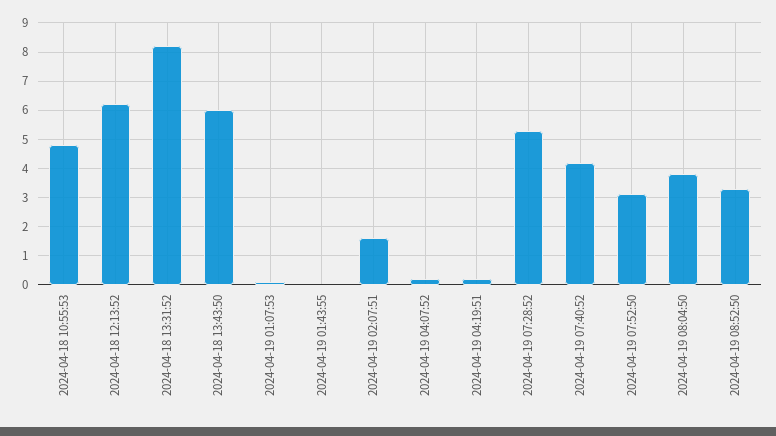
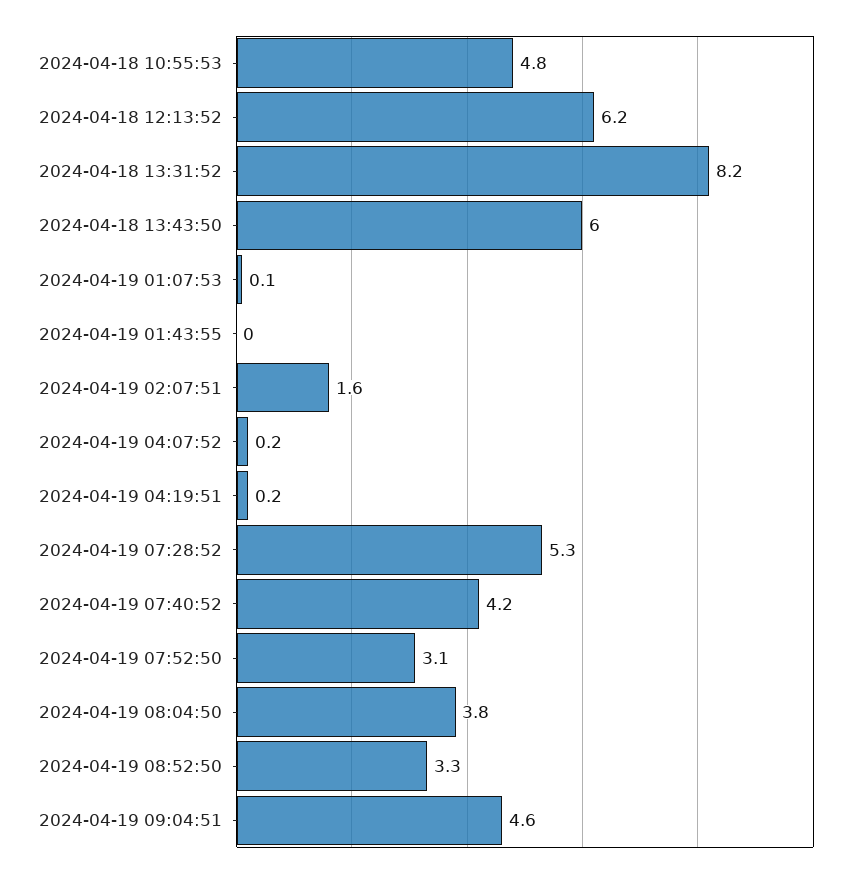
2024-04-19 09:04:51: none -> 4.6

